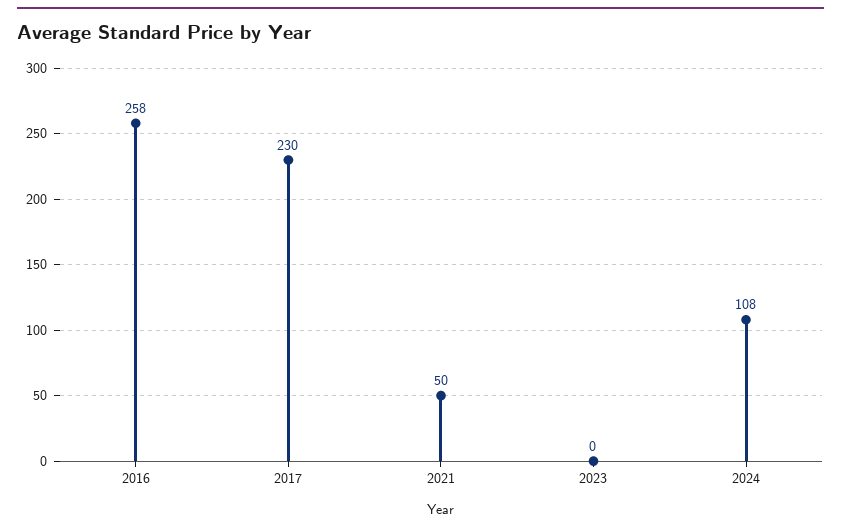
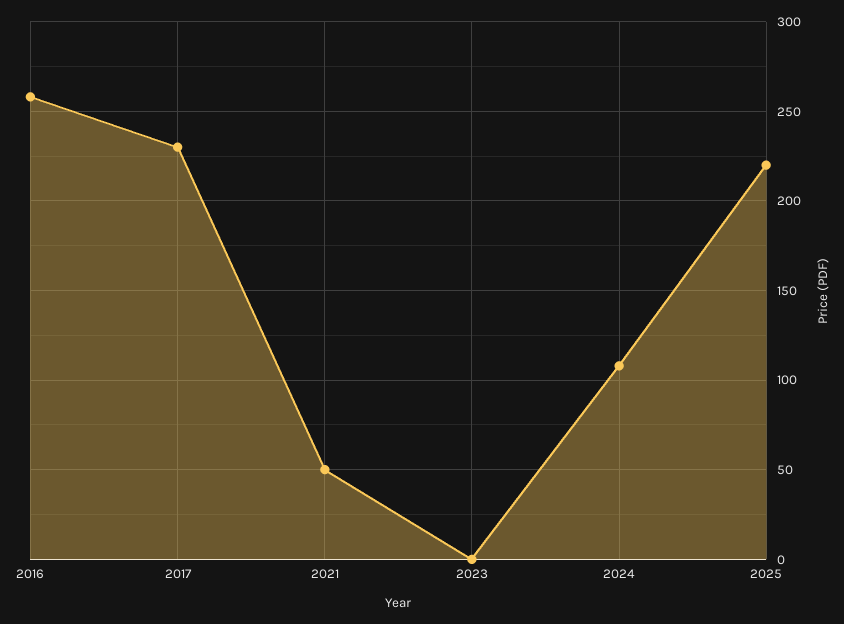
2025: none -> 220

